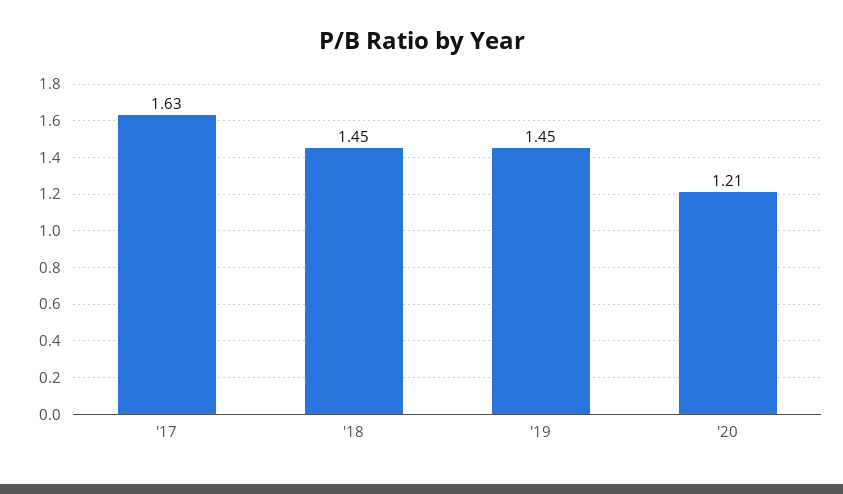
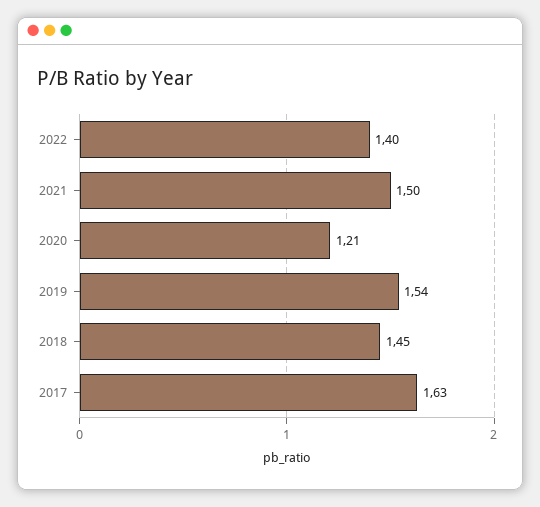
'19: 1.45 -> 1.54
2022: none -> 1.4
2021: none -> 1.5

